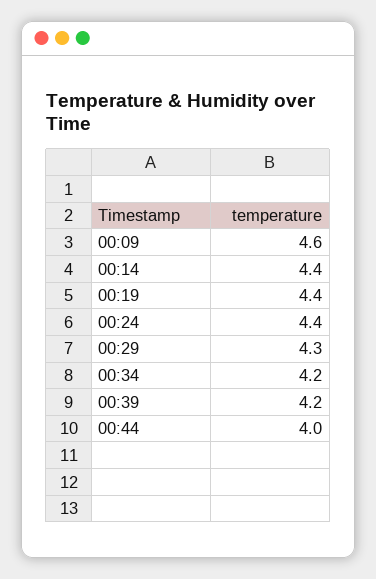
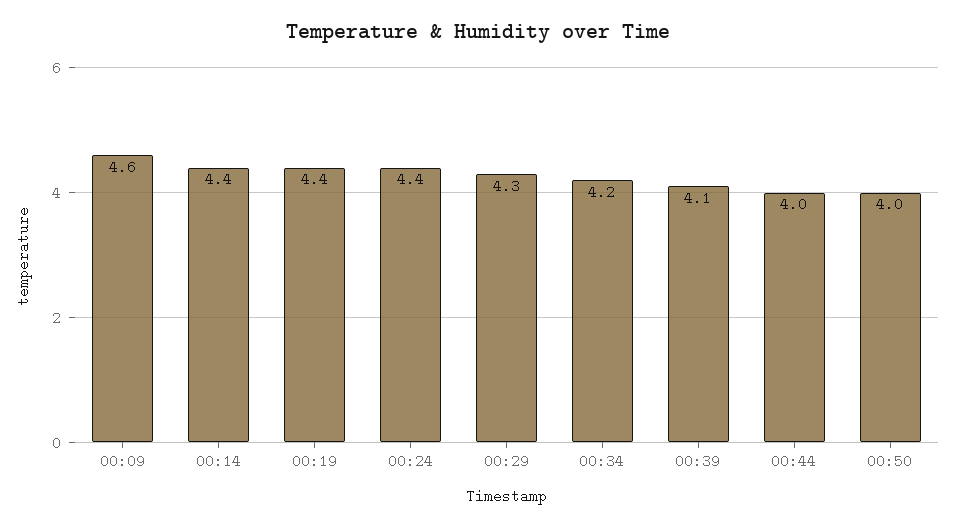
00:39: 4.2 -> 4.1
00:50: none -> 4

